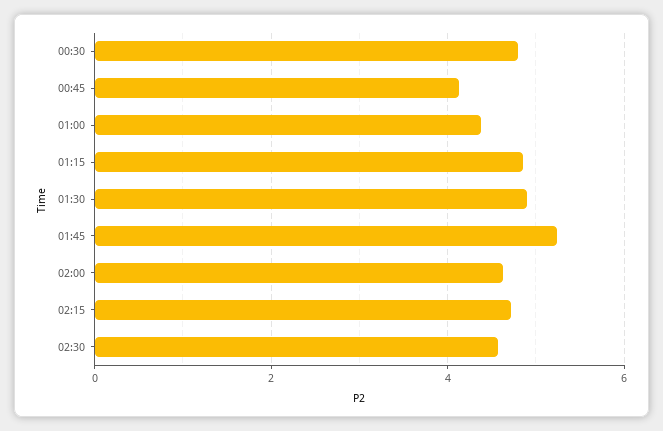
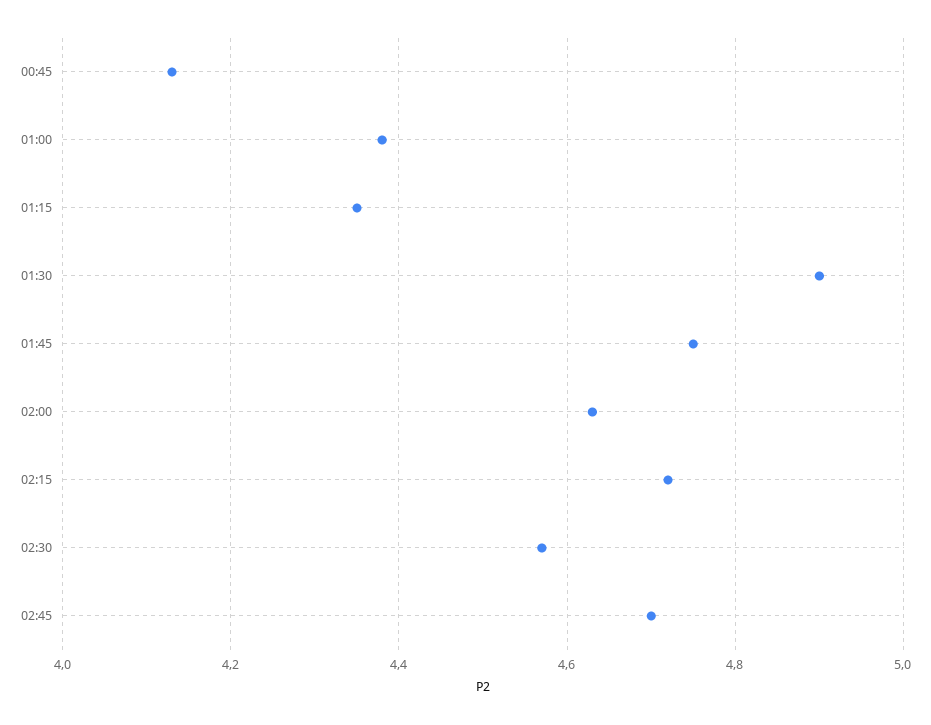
00:30: 4.8 -> none
01:15: 4.8 -> 4.35
01:45: 5.2 -> 4.75
02:45: none -> 4.7

